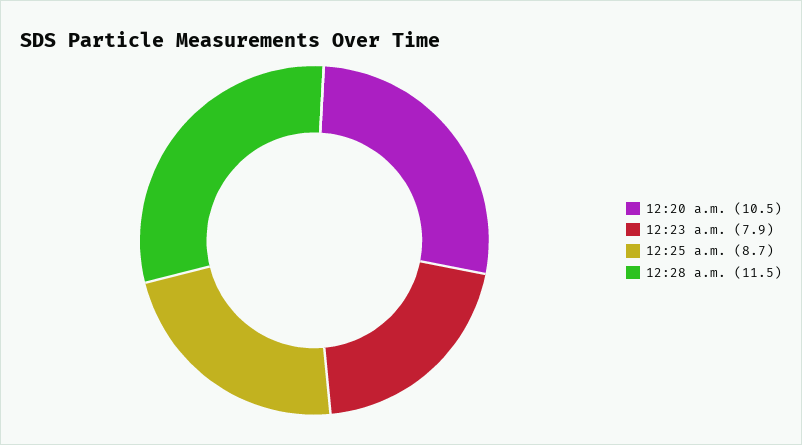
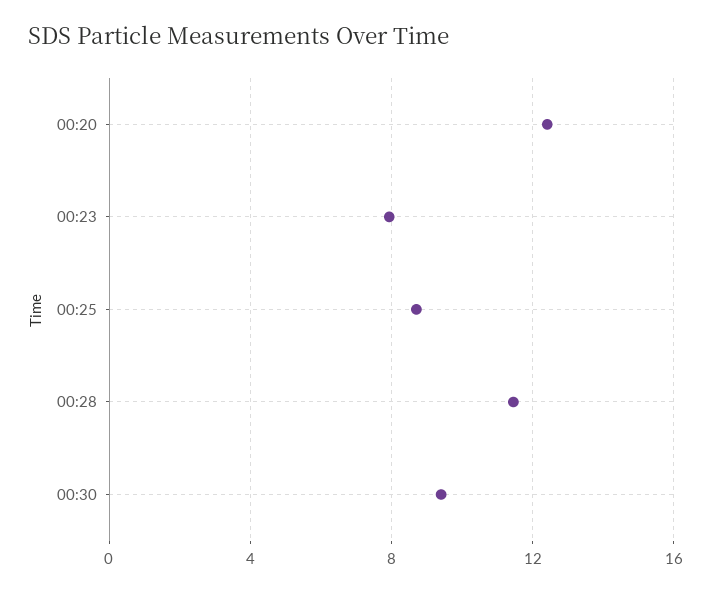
12:20 a.m.: 10.5 -> 12.5
00:30: none -> 9.5

